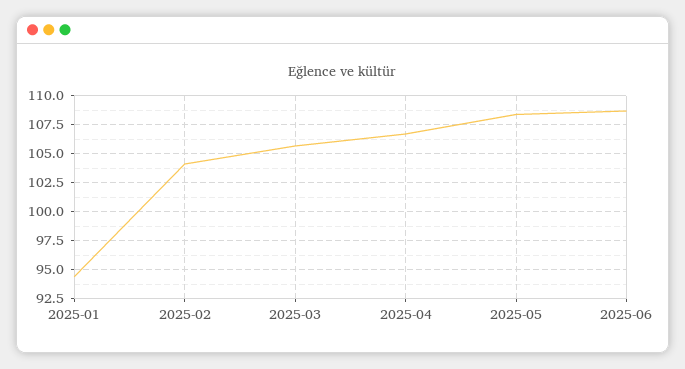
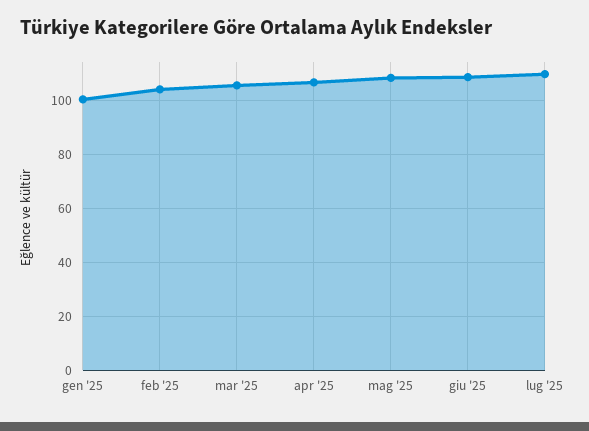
2025-01: 95 -> 100
lug '25: none -> 110

